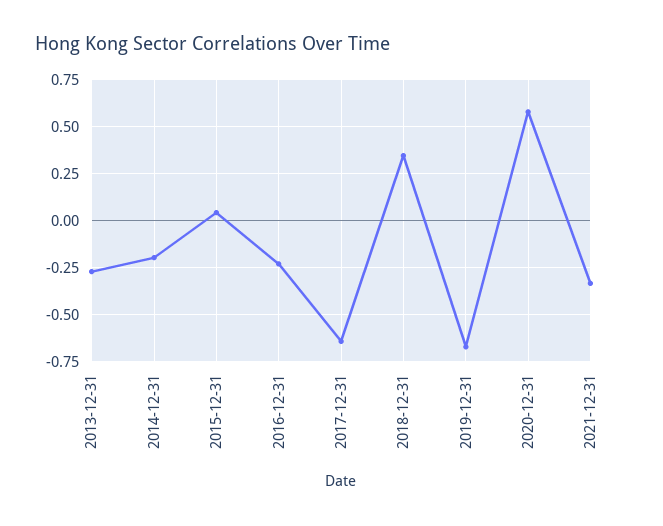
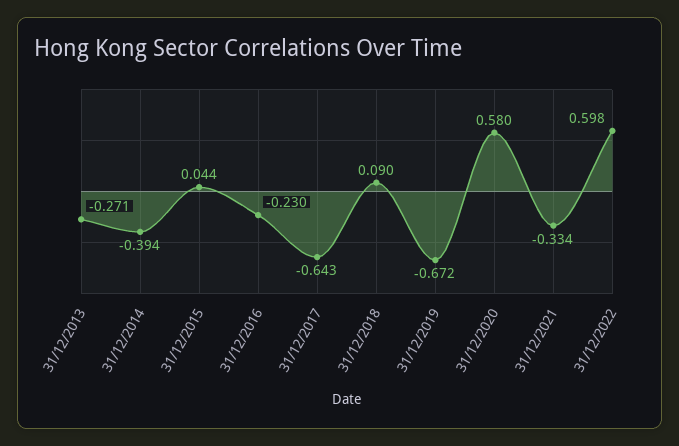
2014-12-31: -0.2 -> -0.394
2018-12-31: 0.35 -> 0.09
31/12/2022: none -> 0.598

